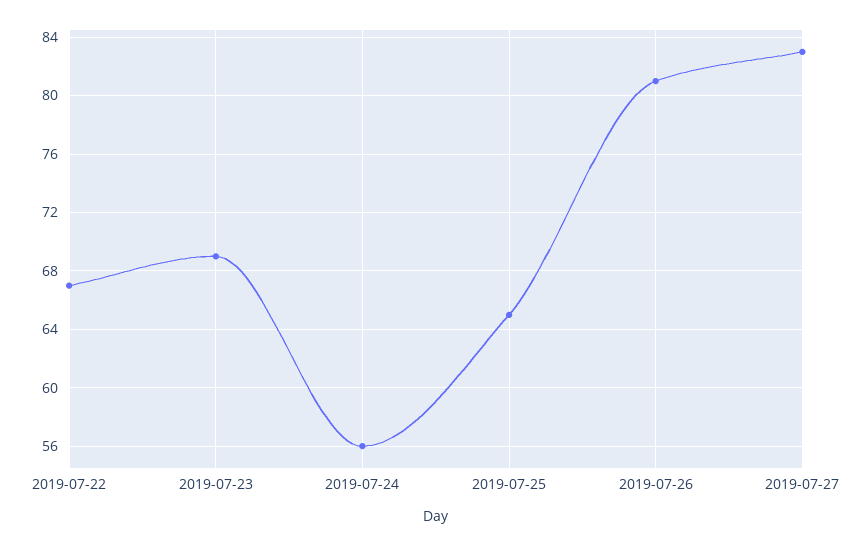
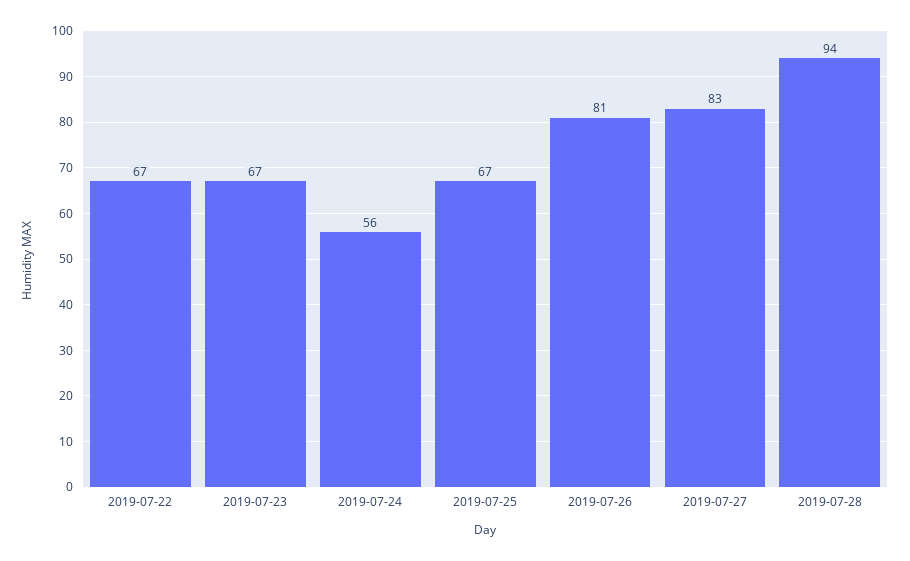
2019-07-23: 69 -> 67
2019-07-25: 65 -> 67
2019-07-28: none -> 94

